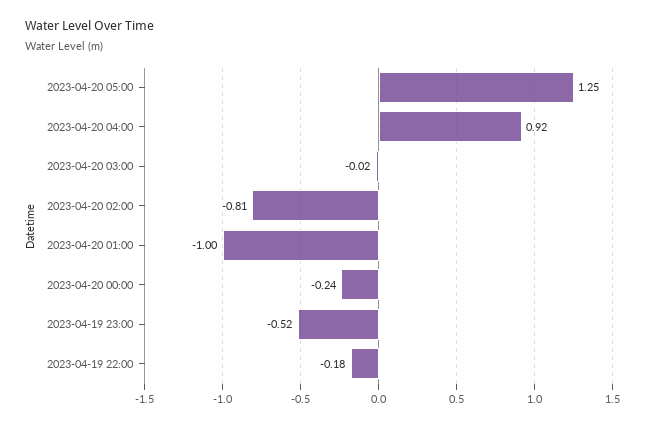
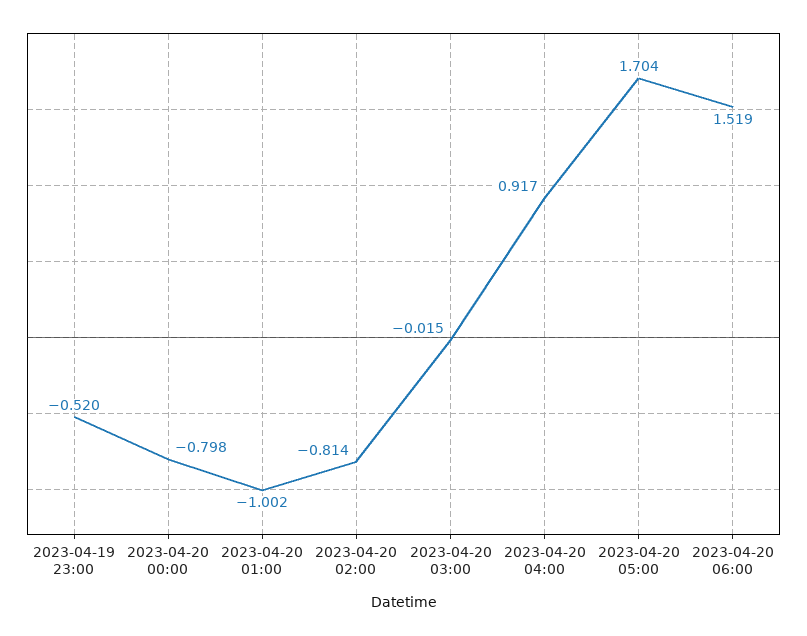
2023-04-20 05:00: 1.25 -> 1.704
2023-04-20 00:00: -0.24 -> -0.798
2023-04-19 22:00: -0.18 -> none
2023-04-20 06:00: none -> 1.519

